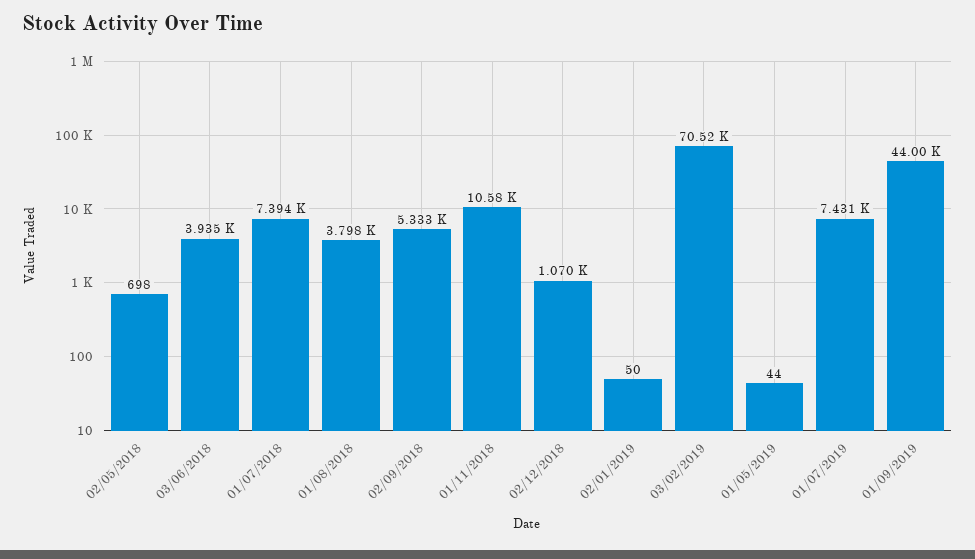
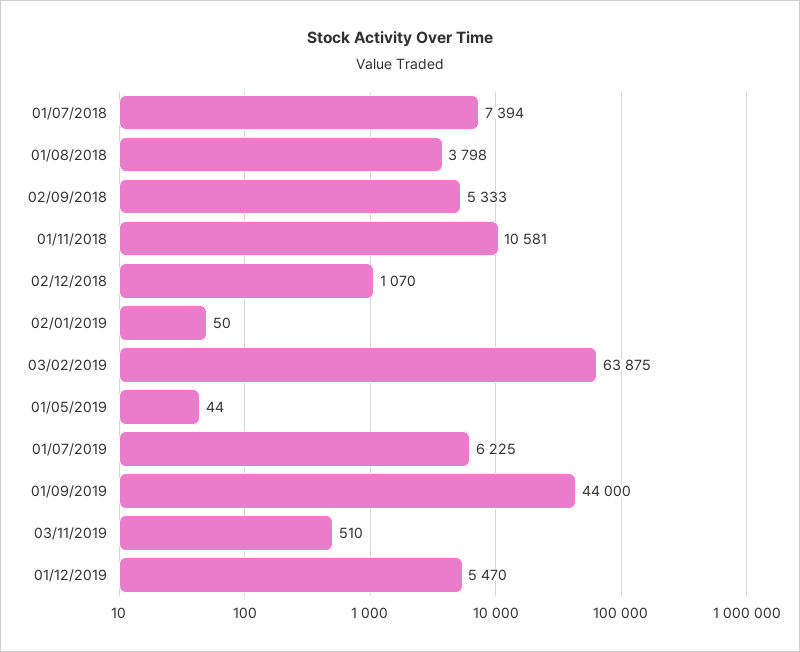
02/05/2018: 698 -> none
03/06/2018: 3935 -> none
03/02/2019: 70520 -> 63875
01/07/2019: 7431 -> 6225
03/11/2019: none -> 510
01/12/2019: none -> 5470

